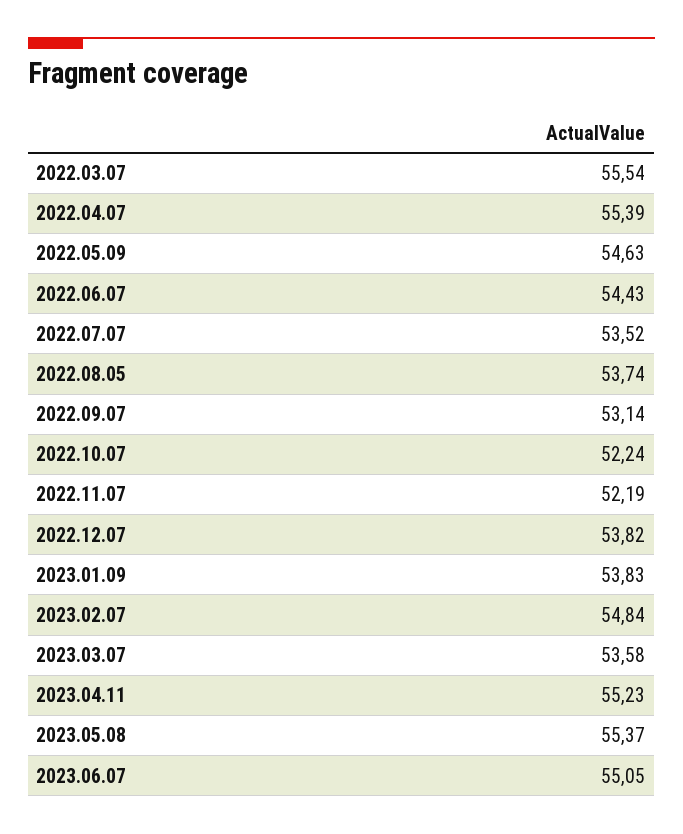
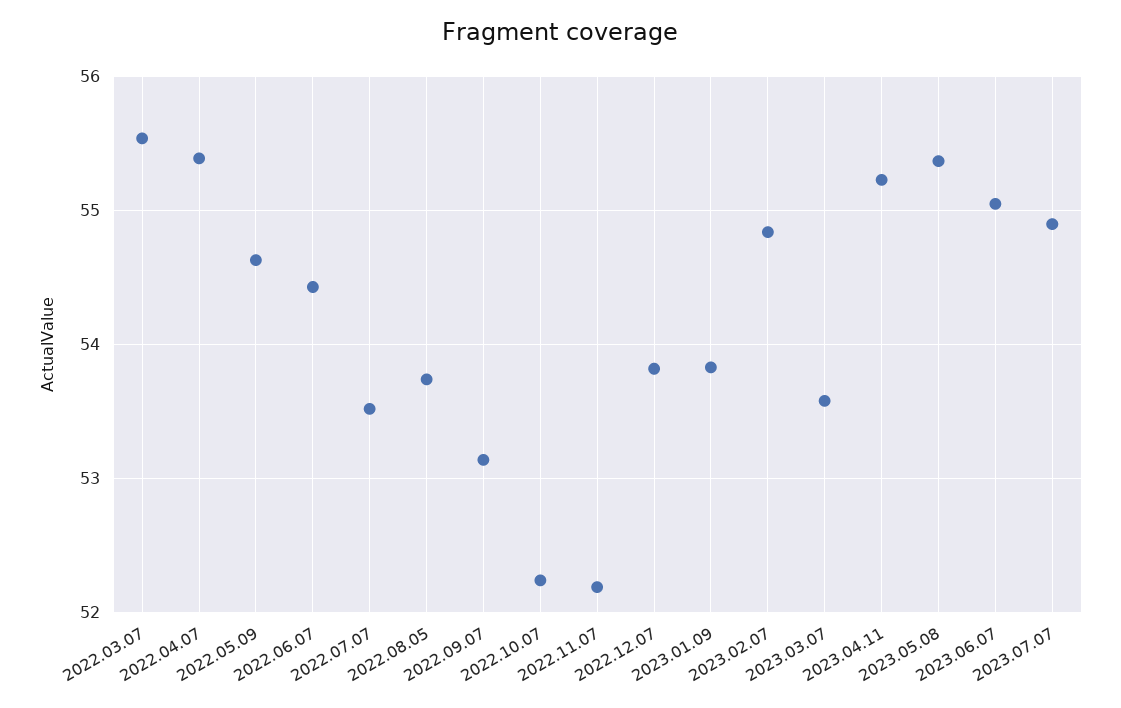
2023.07.07: none -> 54.9

